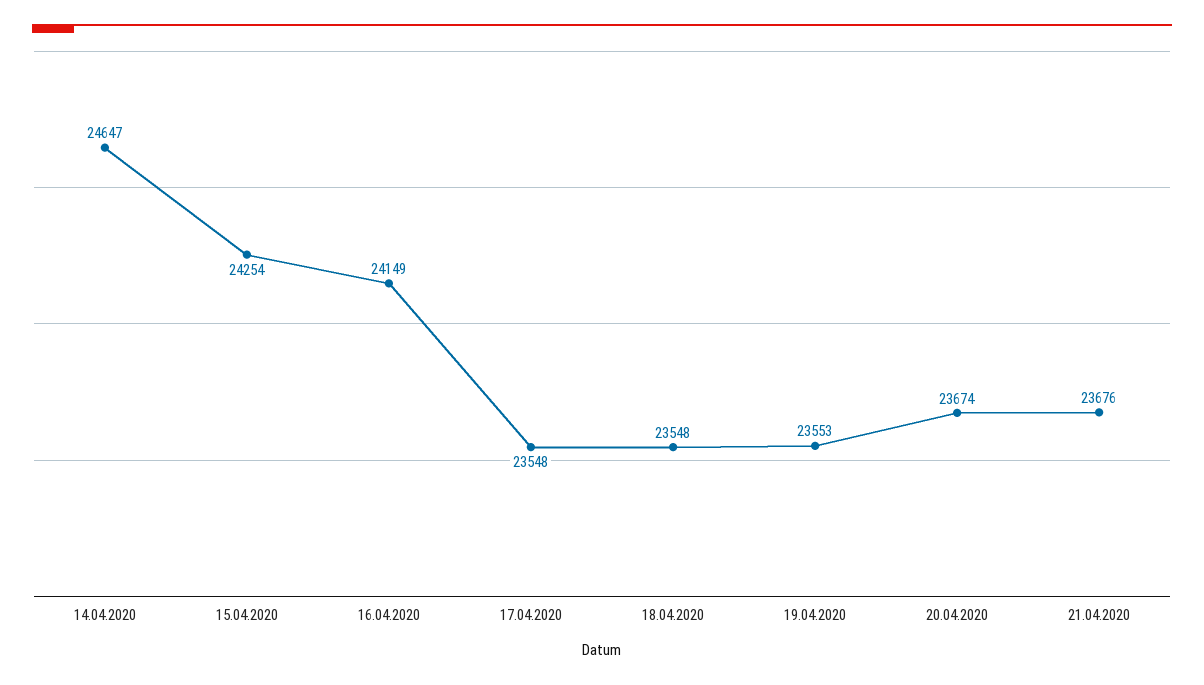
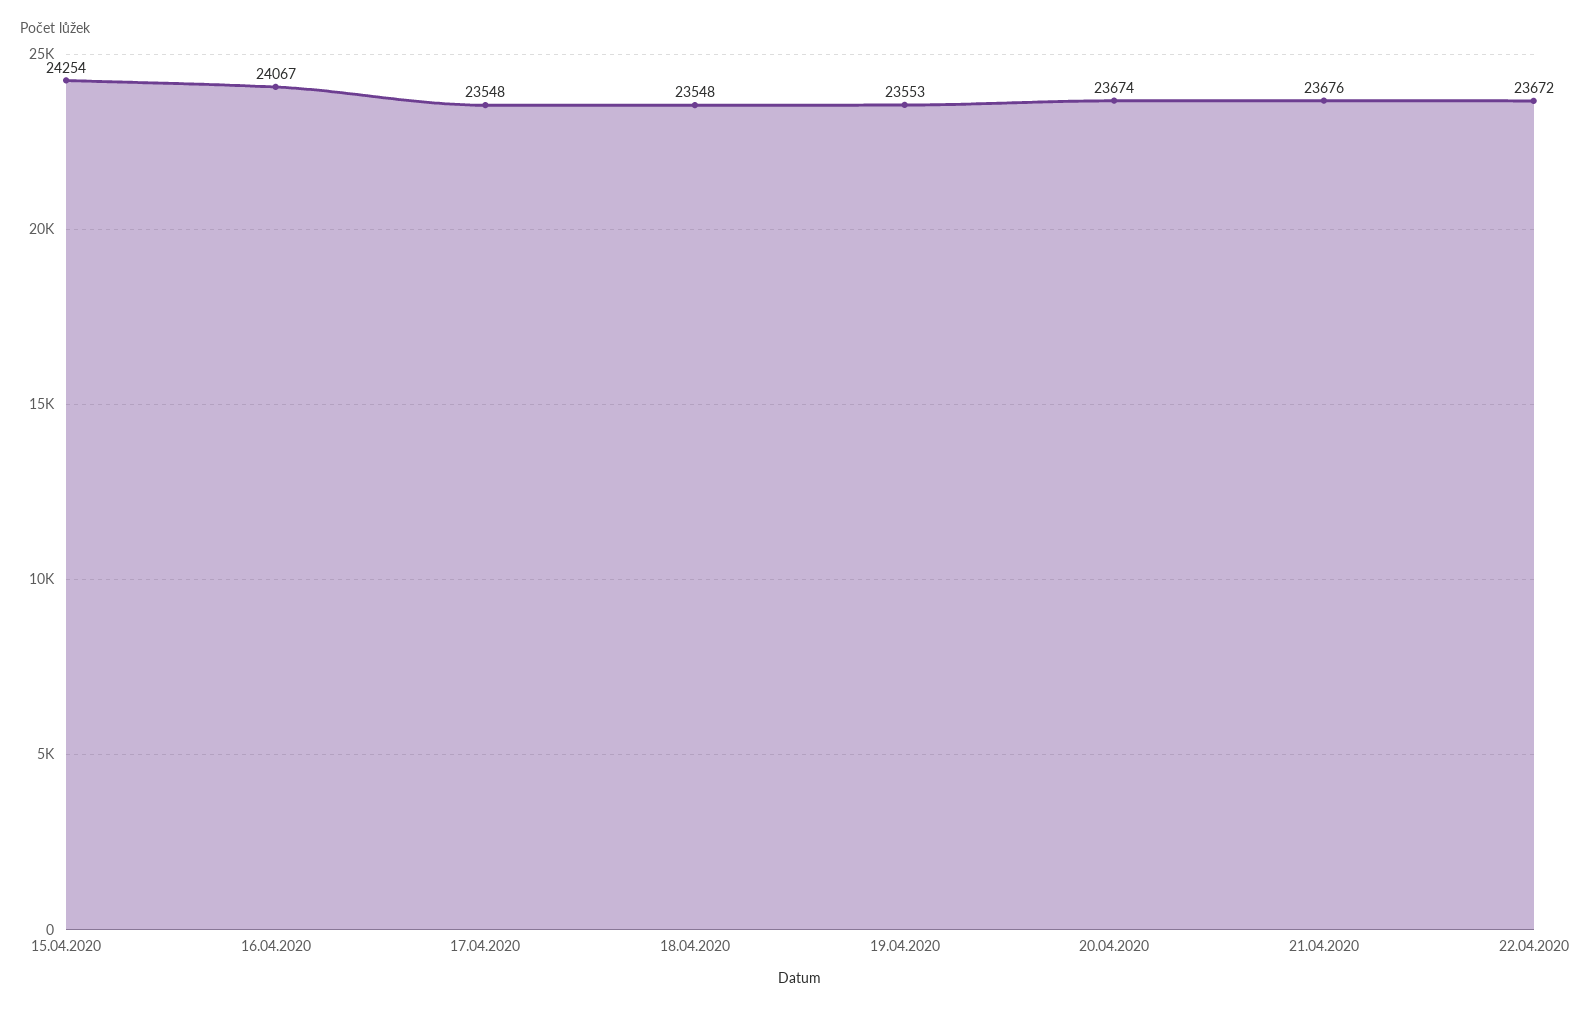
14.04.2020: 24647 -> none
16.04.2020: 24149 -> 24067
22.04.2020: none -> 23672

